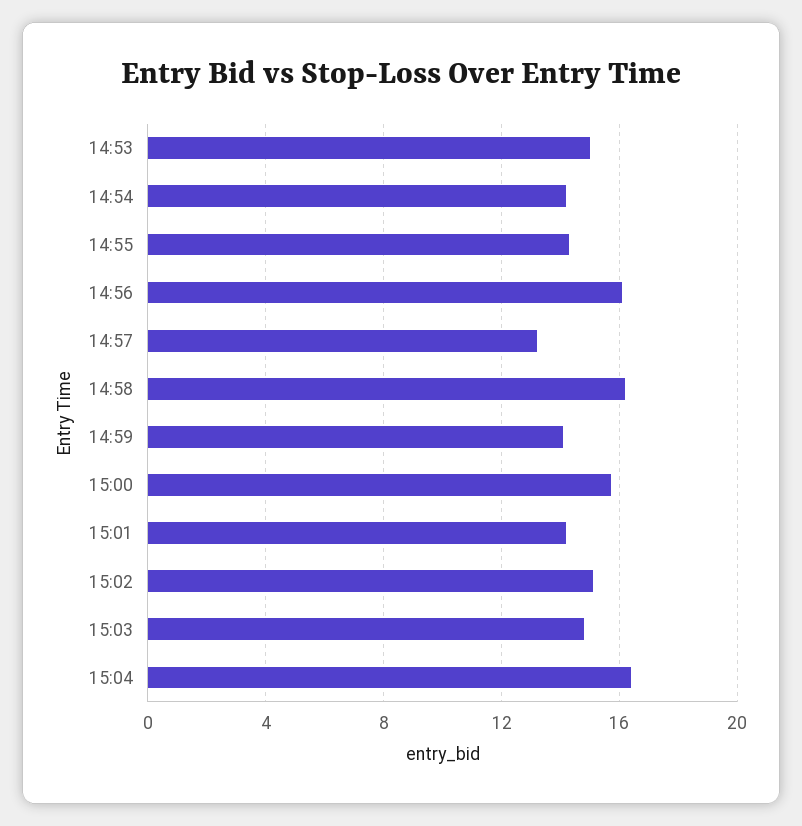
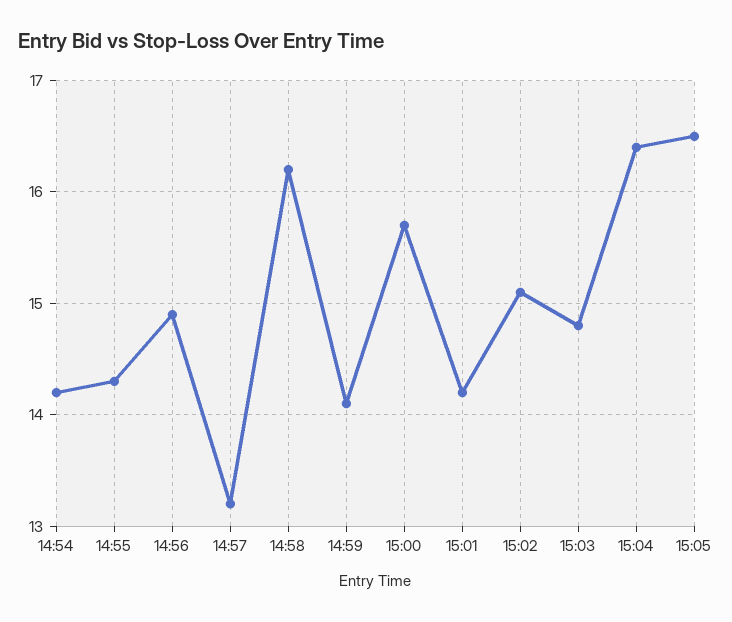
14:53: 15 -> none
14:56: 16 -> 14.9
15:05: none -> 16.5

